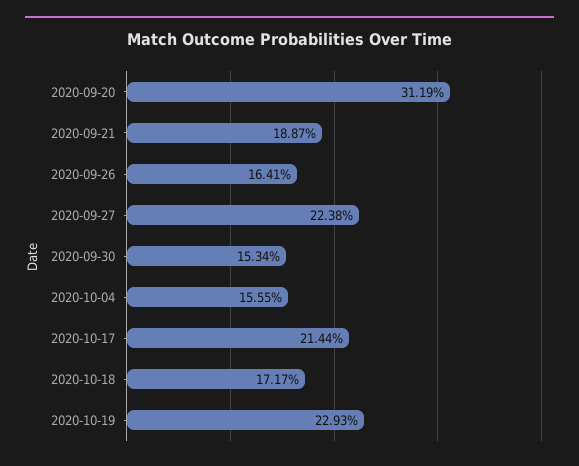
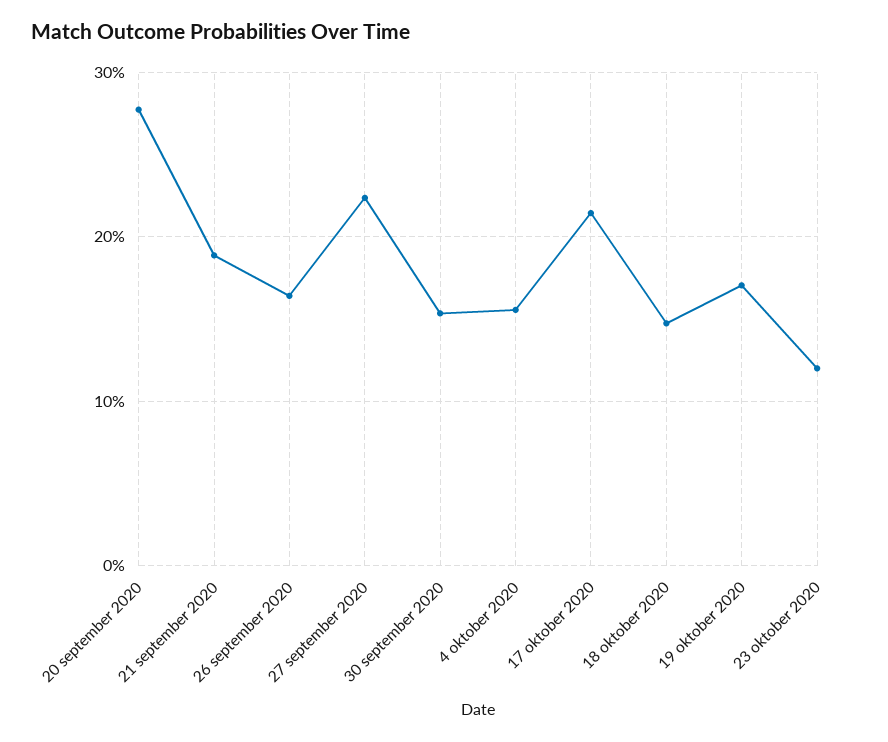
2020-09-20: 31.19 -> 28
2020-10-18: 17.17 -> 15
2020-10-19: 22.93 -> 17
23 oktober 2020: none -> 12

